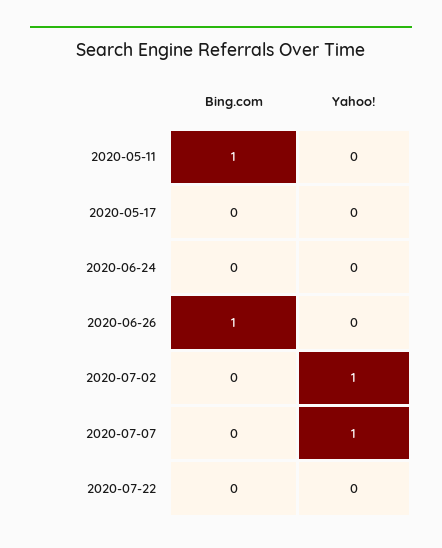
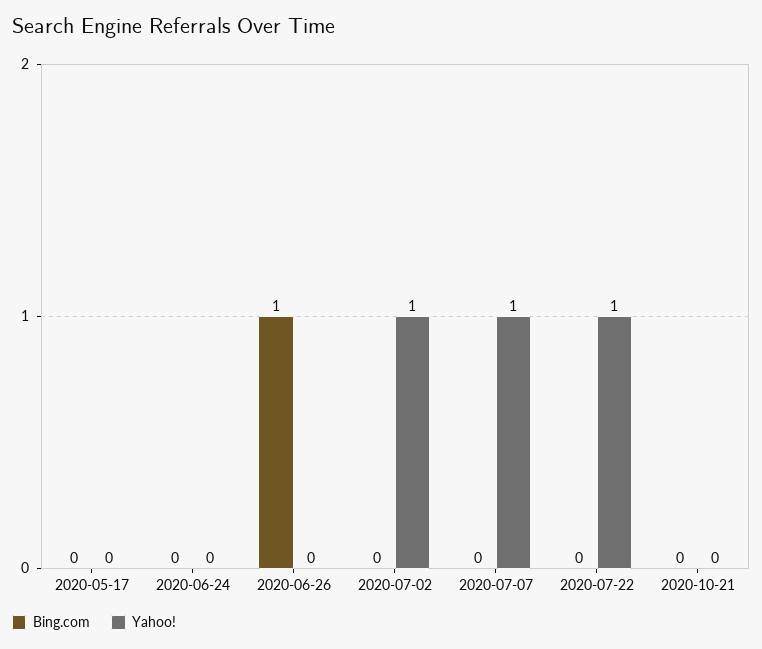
Bing.com, 2020-05-11: 1 -> none
Yahoo!, 2020-05-11: 0 -> none
Yahoo!, 2020-07-22: 0 -> 1
Bing.com, 2020-10-21: none -> 0
Yahoo!, 2020-10-21: none -> 0

